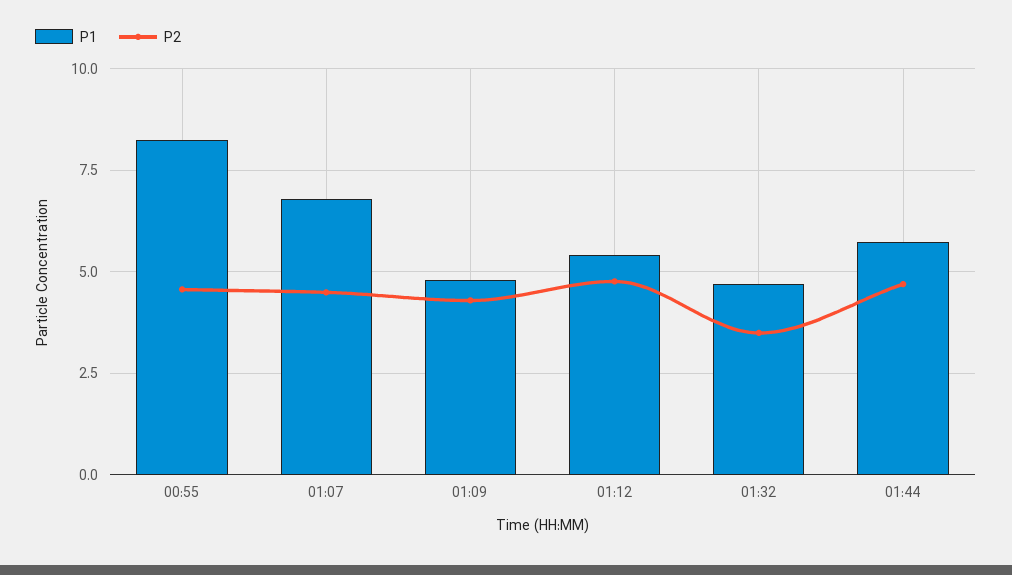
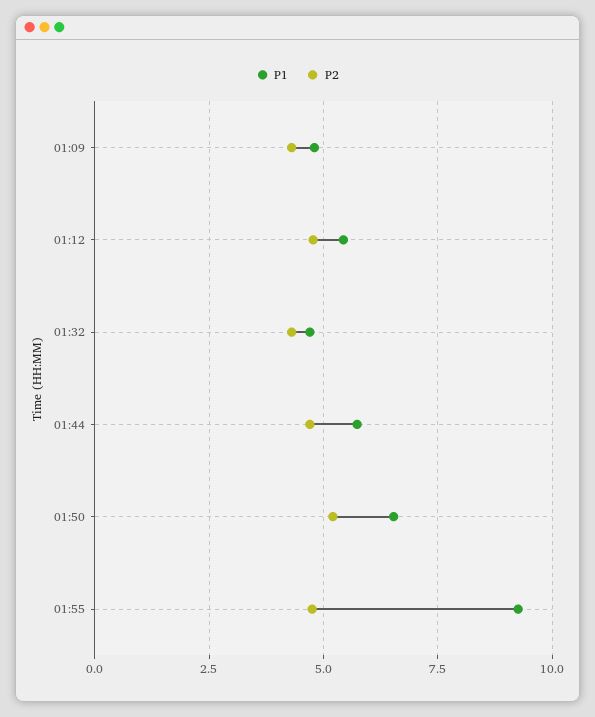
P1, 00:55: 8.25 -> none
P2, 00:55: 4.5 -> none
P1, 01:07: 6.75 -> none
P2, 01:07: 4.5 -> none
P2, 01:32: 3.5 -> 4.25
P1, 01:50: none -> 6.5
P2, 01:50: none -> 5.25
P1, 01:55: none -> 9.25
P2, 01:55: none -> 4.75

